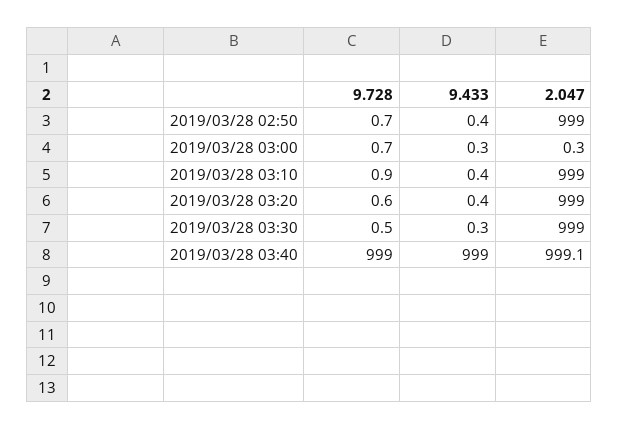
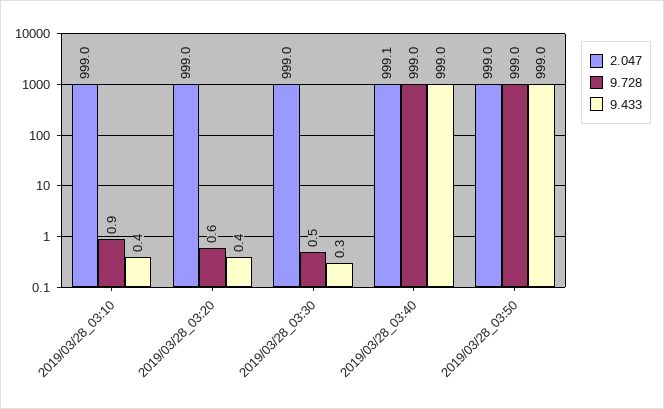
9.728, 2019/03/28 02:50: 0.7 -> none
9.433, 2019/03/28 02:50: 0.4 -> none
2.047, 2019/03/28 02:50: 999 -> none
9.728, 2019/03/28 03:00: 0.7 -> none
9.433, 2019/03/28 03:00: 0.3 -> none
2.047, 2019/03/28 03:00: 0.3 -> none
2.047, 2019/03/28_03:50: none -> 999
9.728, 2019/03/28_03:50: none -> 999
9.433, 2019/03/28_03:50: none -> 999

